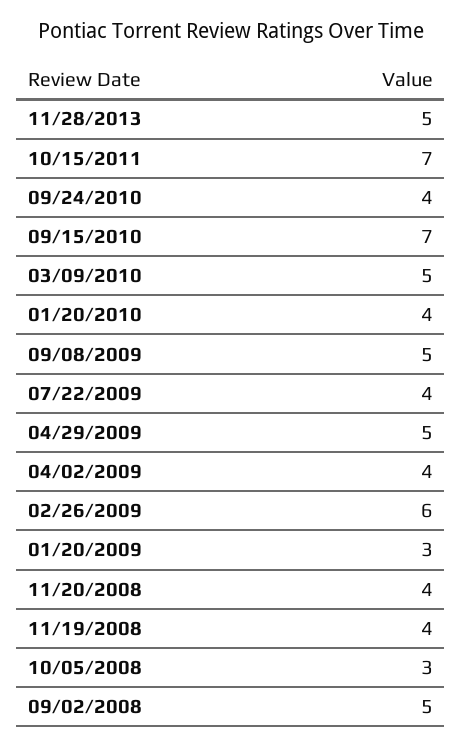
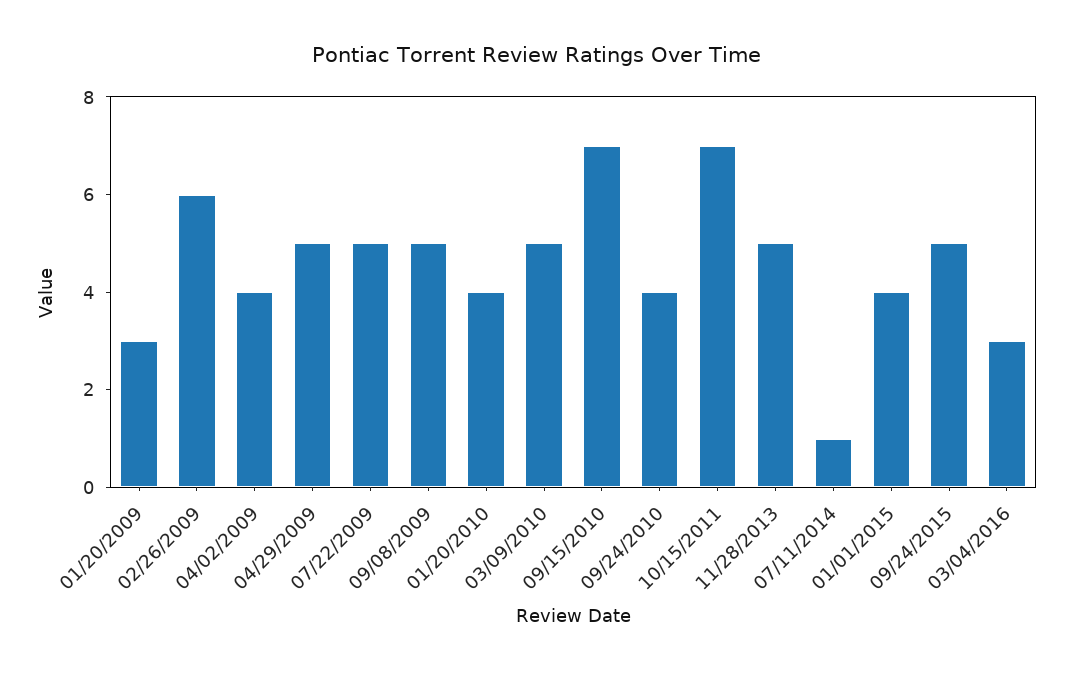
07/22/2009: 4 -> 5
11/20/2008: 4 -> none
11/19/2008: 4 -> none
10/05/2008: 3 -> none
09/02/2008: 5 -> none
07/11/2014: none -> 1
01/01/2015: none -> 4
09/24/2015: none -> 5
03/04/2016: none -> 3

